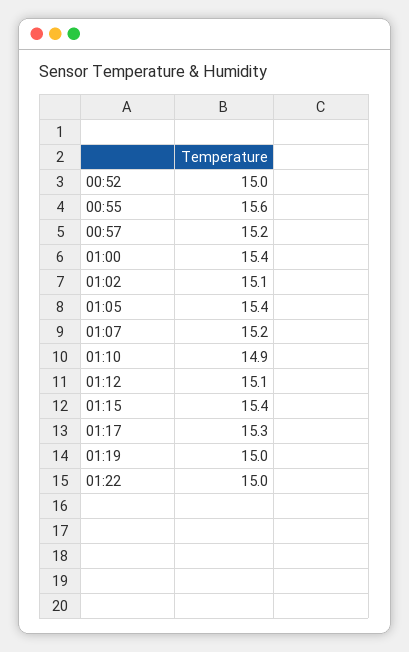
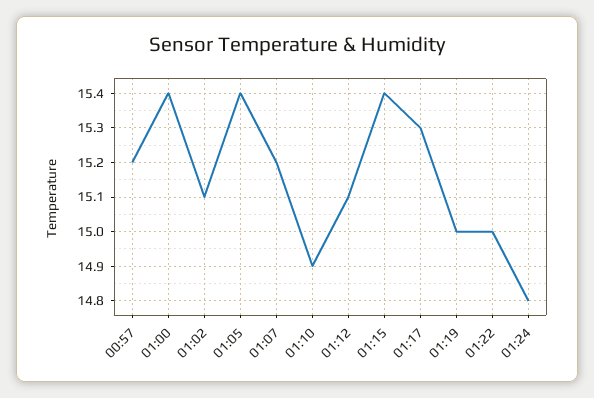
00:52: 15 -> none
00:55: 15.6 -> none
01:24: none -> 14.8

